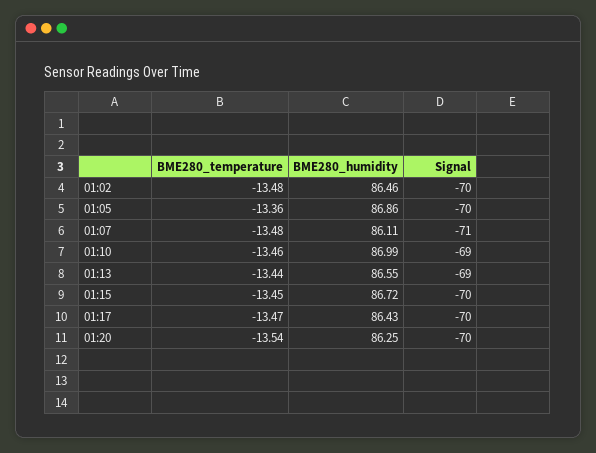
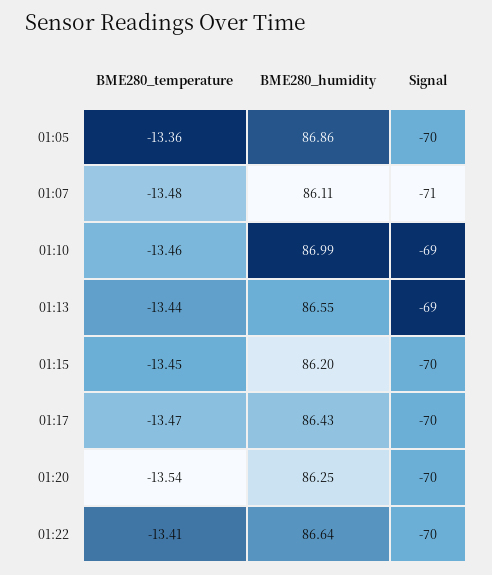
BME280_temperature, 01:02: -13.48 -> none
BME280_humidity, 01:02: 86.46 -> none
Signal, 01:02: -70 -> none
BME280_humidity, 01:15: 86.72 -> 86.2
BME280_temperature, 01:22: none -> -13.41
BME280_humidity, 01:22: none -> 86.64
Signal, 01:22: none -> -70

